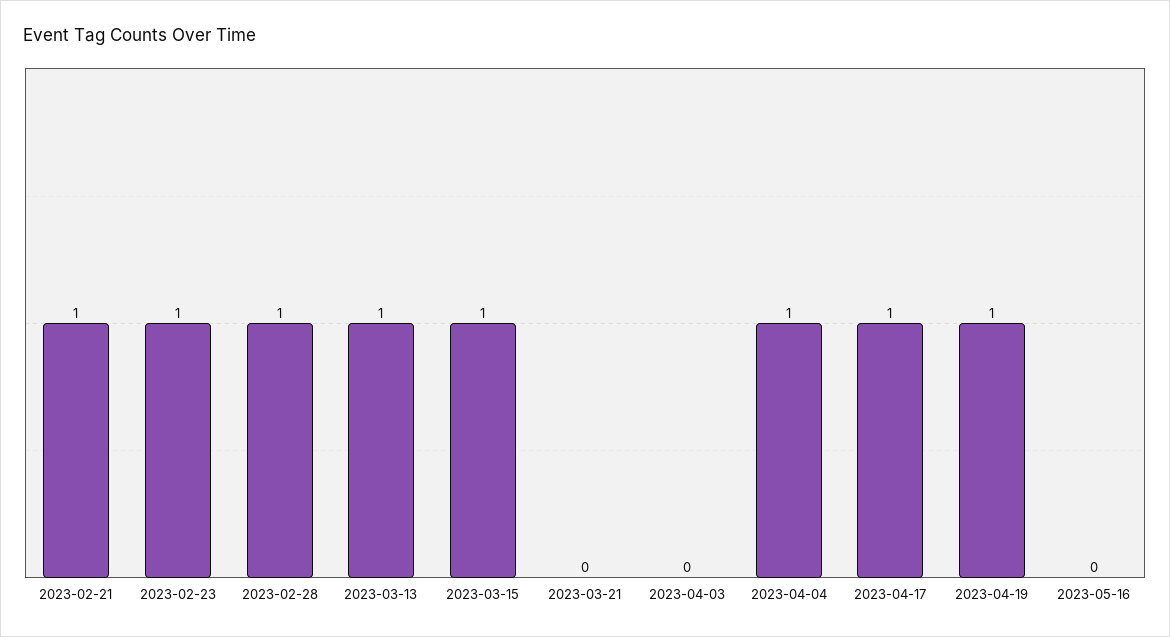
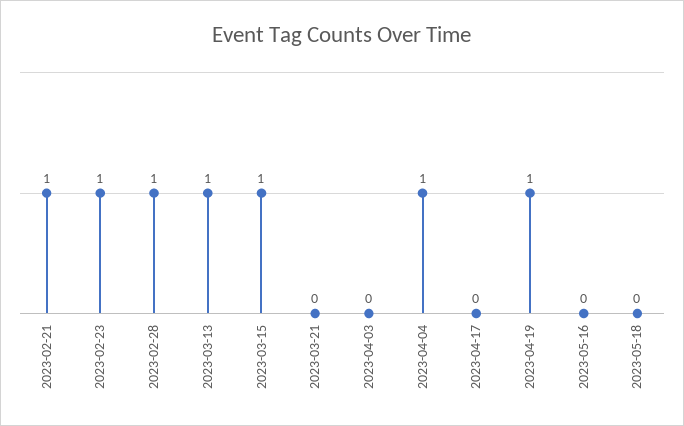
2023-04-17: 1 -> 0
2023-05-18: none -> 0

